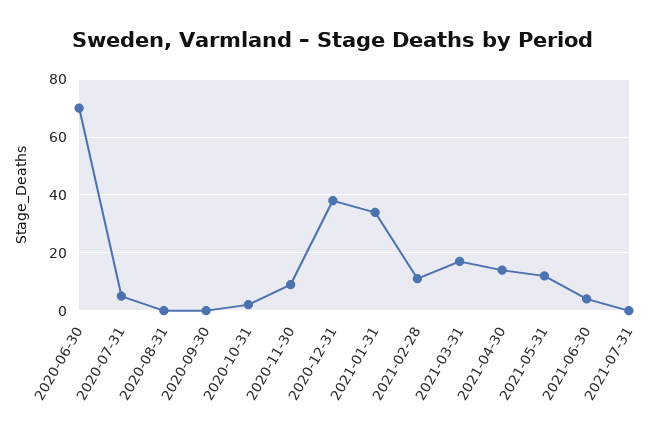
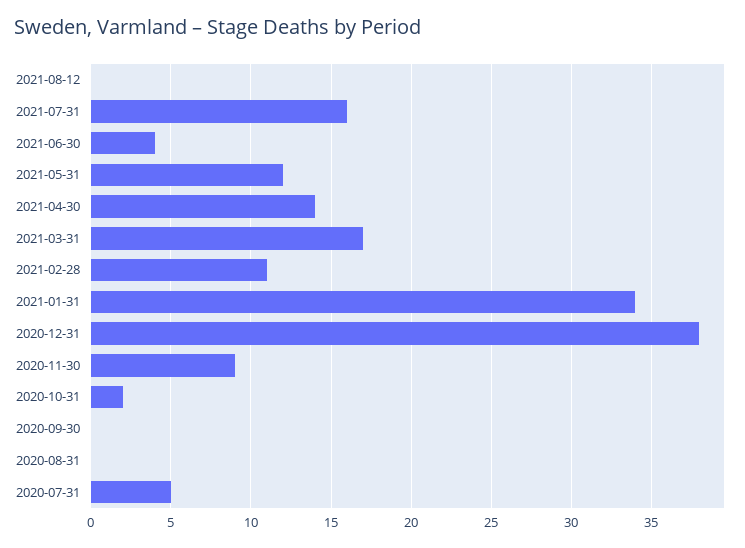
2020-06-30: 70 -> none
2021-07-31: 0 -> 16
2021-08-12: none -> 0

